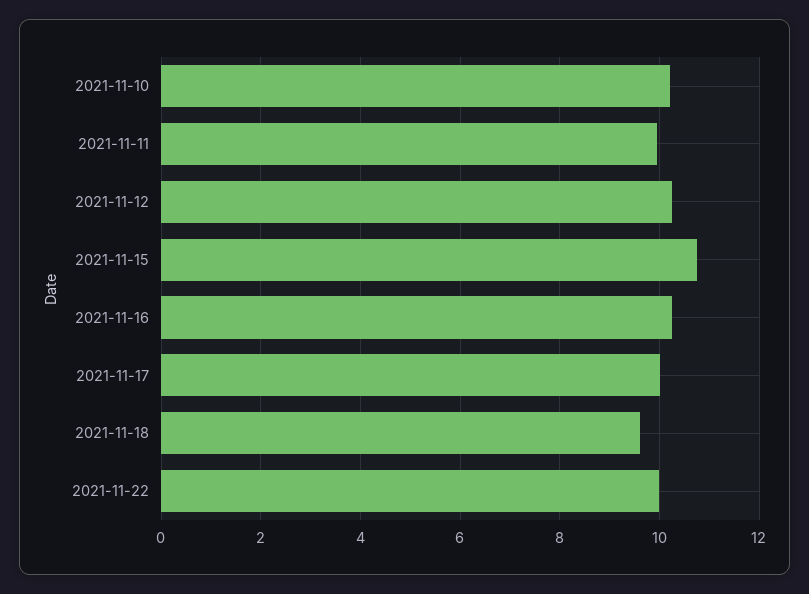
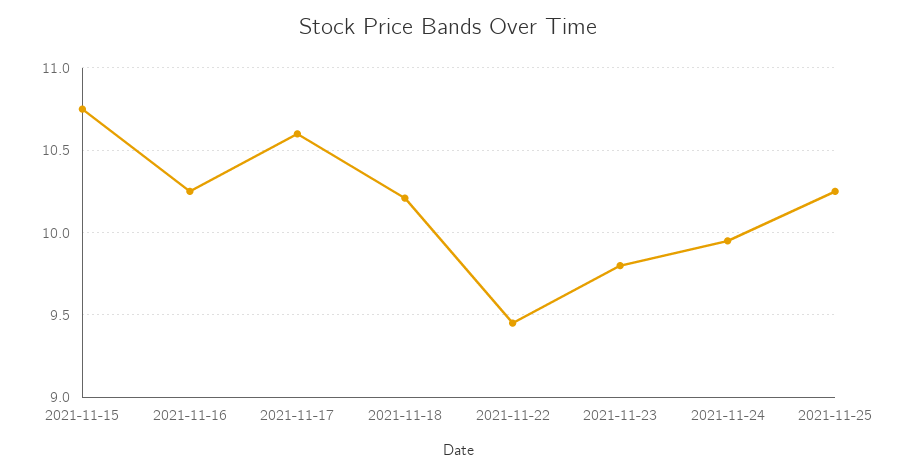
2021-11-10: 10.2 -> none
2021-11-11: 10 -> none
2021-11-12: 10.2 -> none
2021-11-17: 10 -> 10.6
2021-11-18: 9.6 -> 10.2
2021-11-22: 10 -> 9.45
2021-11-23: none -> 9.8
2021-11-24: none -> 9.95
2021-11-25: none -> 10.25

